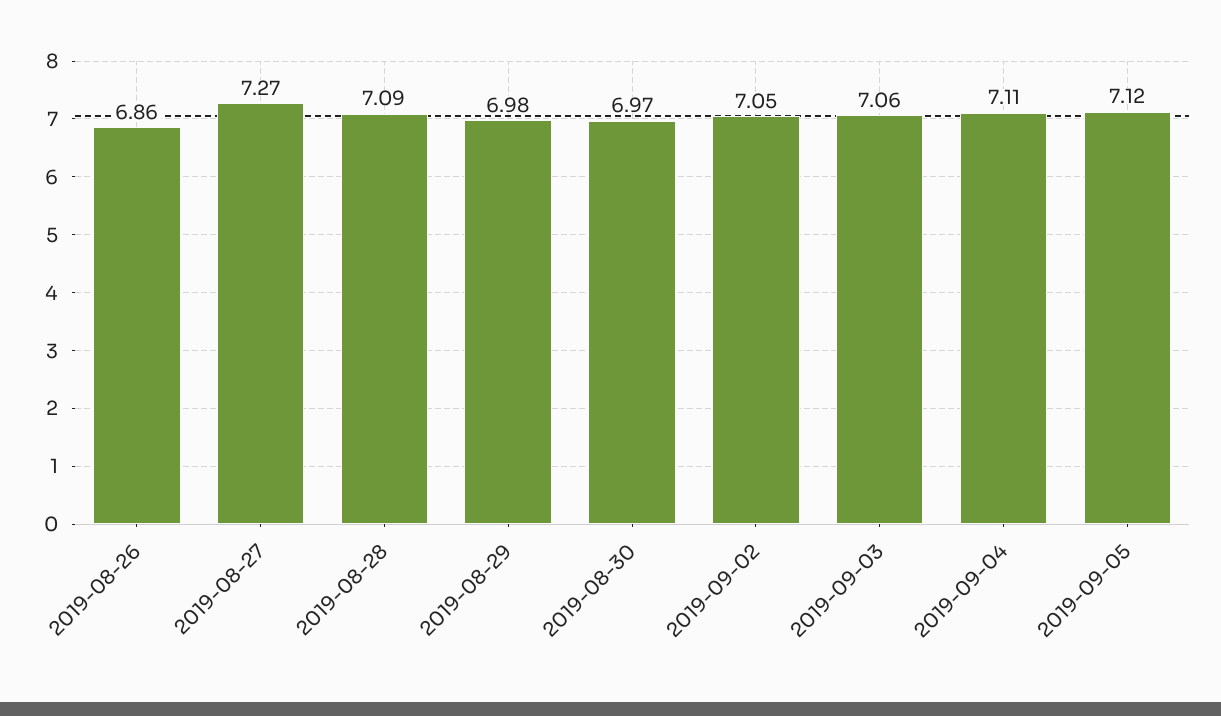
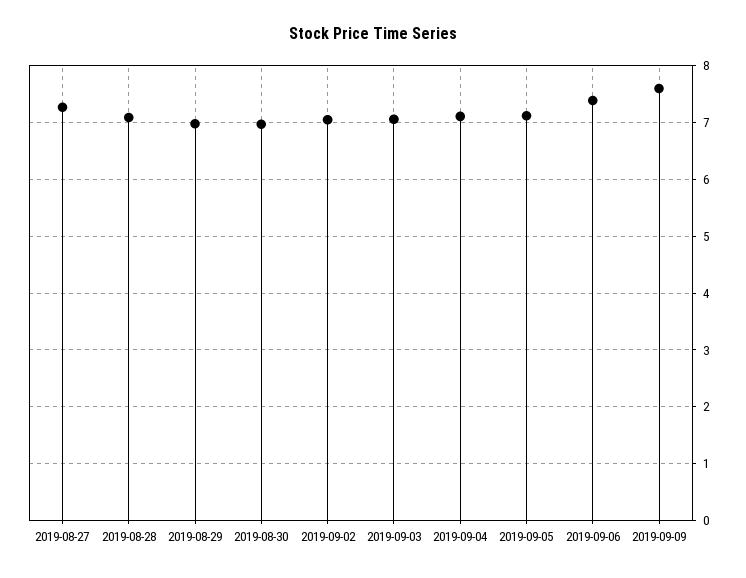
2019-08-26: 6.86 -> none
2019-09-06: none -> 7.4
2019-09-09: none -> 7.6

